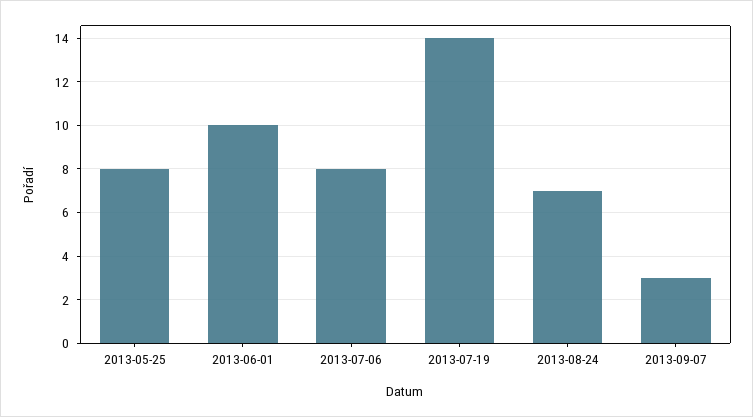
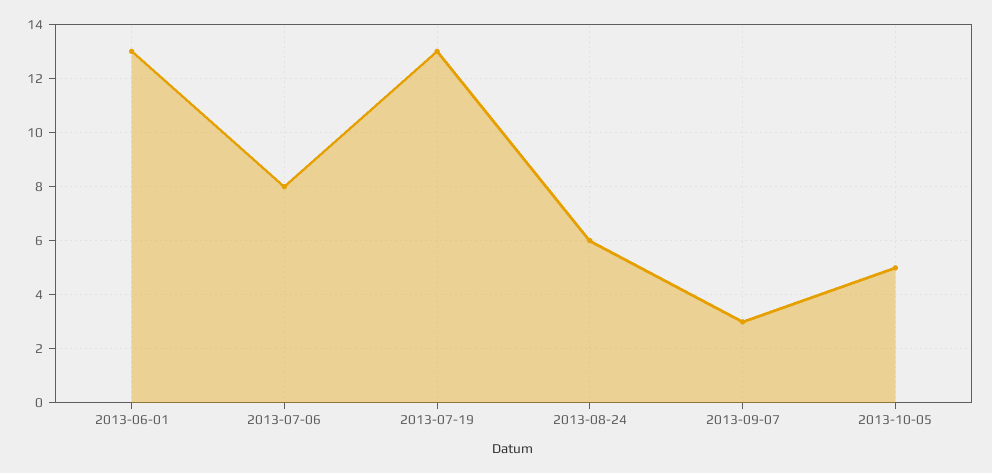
2013-05-25: 8 -> none
2013-06-01: 10 -> 13
2013-07-19: 14 -> 13
2013-08-24: 7 -> 6
2013-10-05: none -> 5

